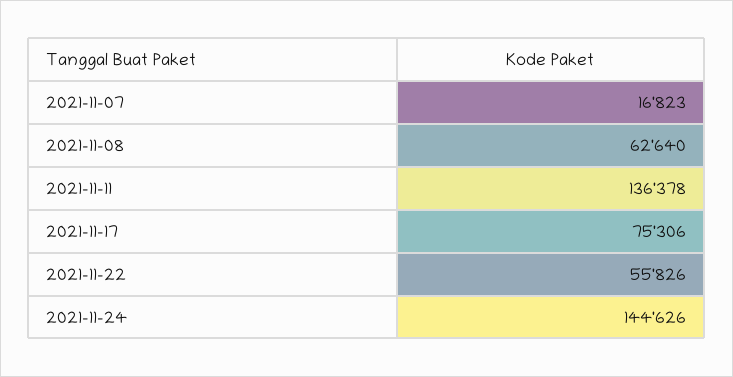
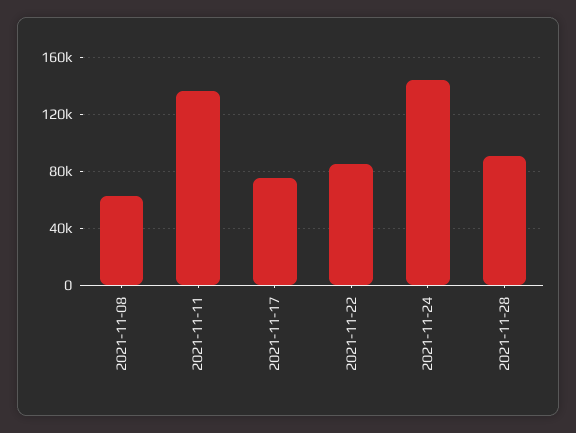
2021-11-07: 16823 -> none
2021-11-22: 55826 -> 85000
2021-11-28: none -> 90000

